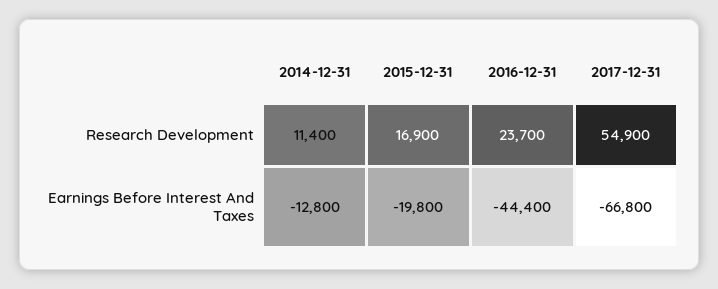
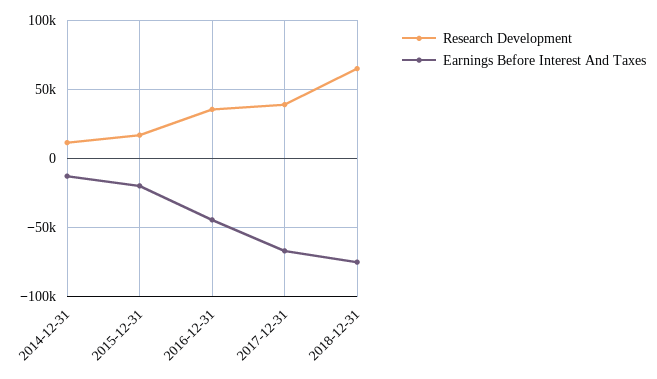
Research Development, 2016-12-31: 23700 -> 35000
Research Development, 2017-12-31: 54900 -> 40000
Research Development, 2018-12-31: none -> 65000
Earnings Before Interest And Taxes, 2018-12-31: none -> -75000

